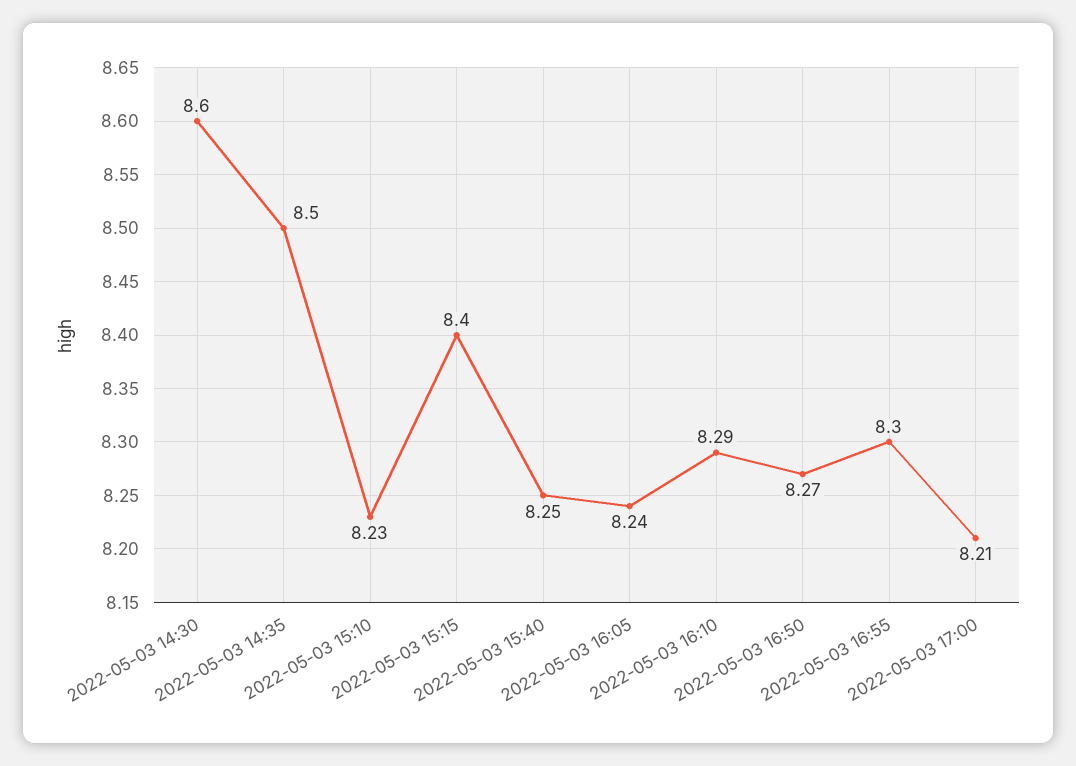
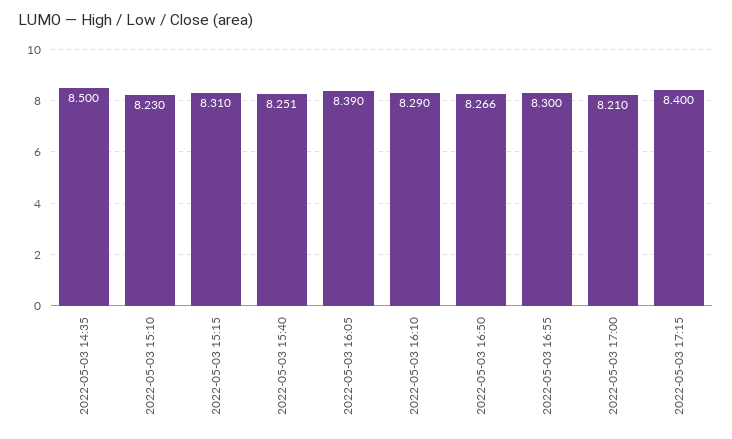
2022-05-03 14:30: 8.6 -> none
2022-05-03 15:15: 8.4 -> 8.31
2022-05-03 16:05: 8.24 -> 8.39
2022-05-03 17:15: none -> 8.4

